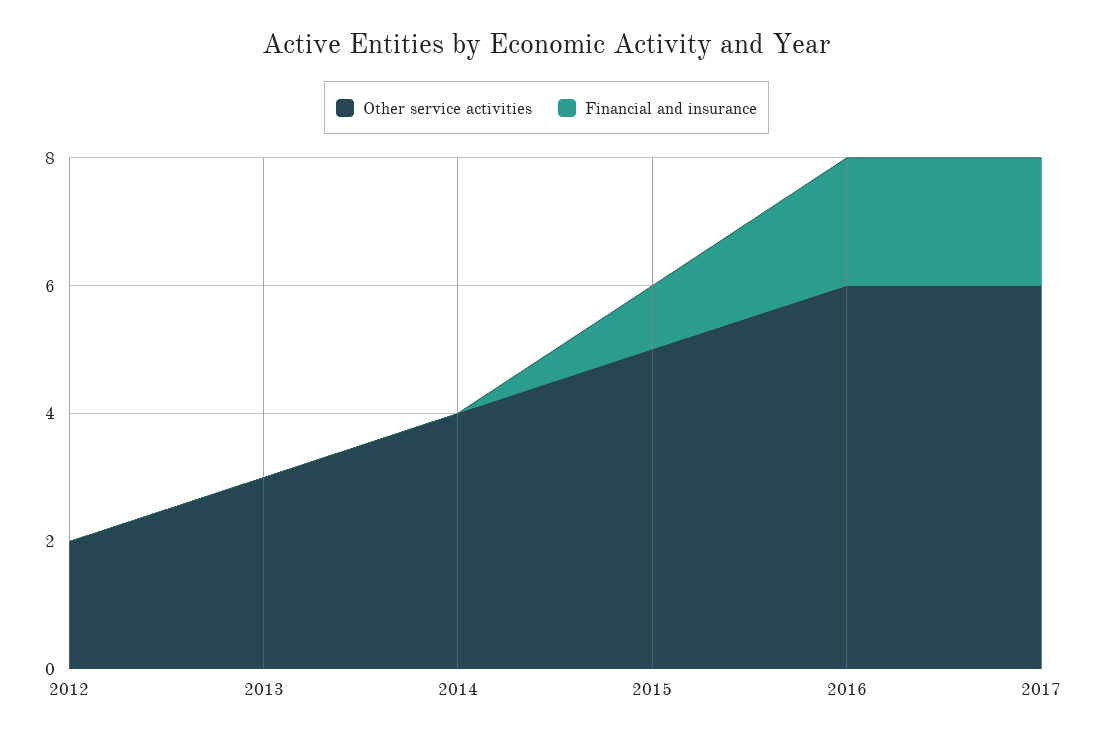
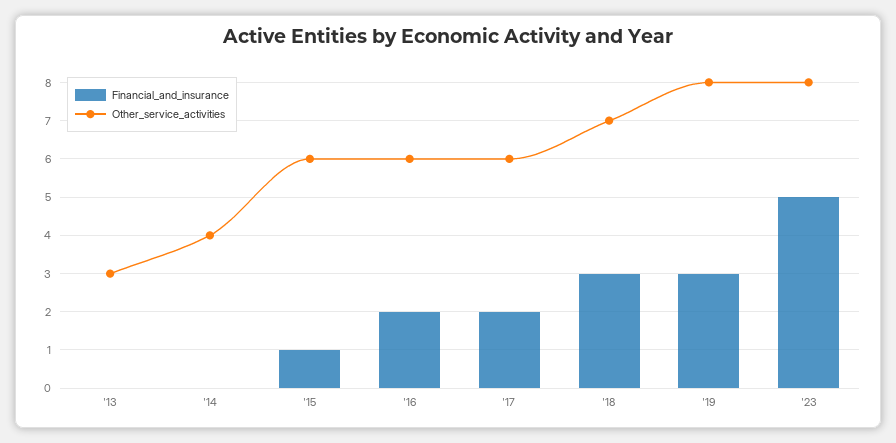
Other service activities, 2012: 2 -> none
Financial and insurance, 2012: 0 -> none
Other service activities, 2015: 5 -> 6
Financial and insurance, '18: none -> 3
Other service activities, '18: none -> 7
Financial and insurance, '19: none -> 3
Other service activities, '19: none -> 8
Financial and insurance, '23: none -> 5
Other service activities, '23: none -> 8

